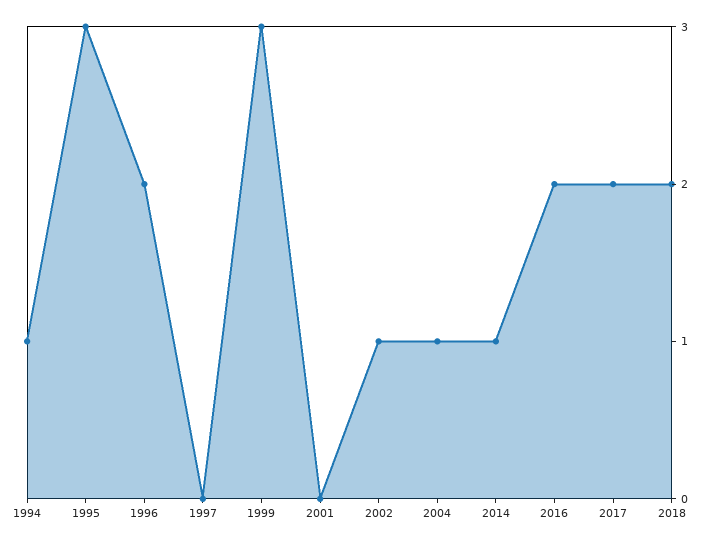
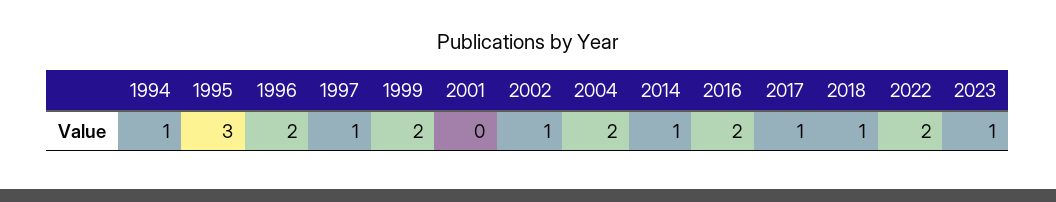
1997: 0 -> 1
1999: 3 -> 2
2004: 1 -> 2
2017: 2 -> 1
2018: 2 -> 1
2022: none -> 2
2023: none -> 1

